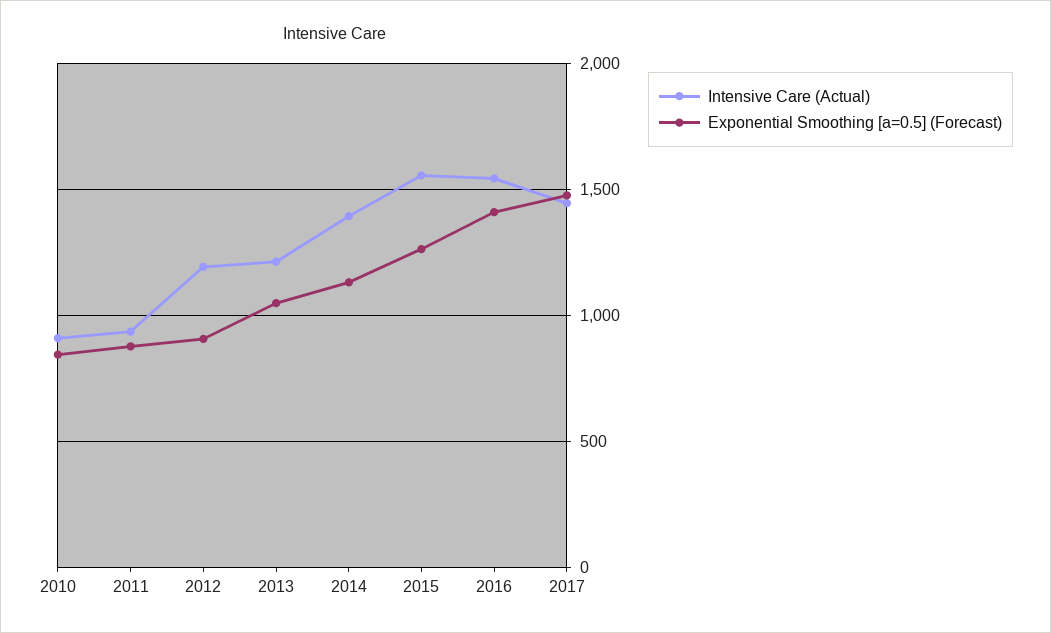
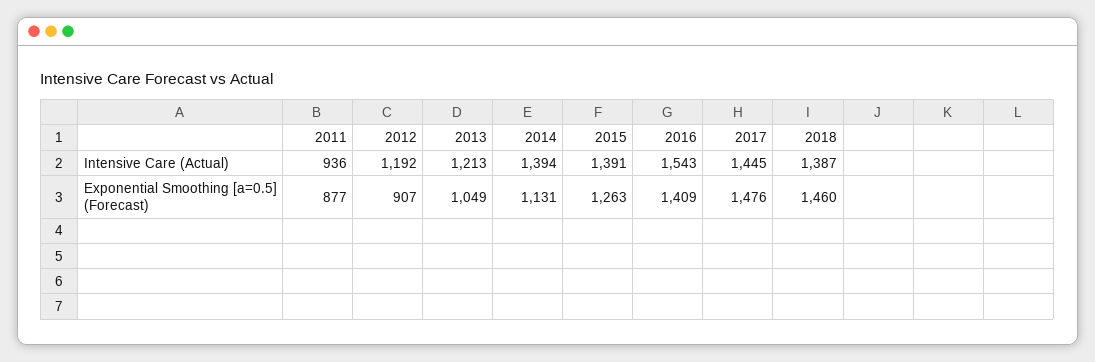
Intensive Care (Actual), 2010: 900 -> none
Exponential Smoothing [a=0.5] (Forecast), 2010: 850 -> none
Intensive Care (Actual), 2015: 1550 -> 1391
Intensive Care (Actual), 2018: none -> 1387
Exponential Smoothing [a=0.5] (Forecast), 2018: none -> 1460

